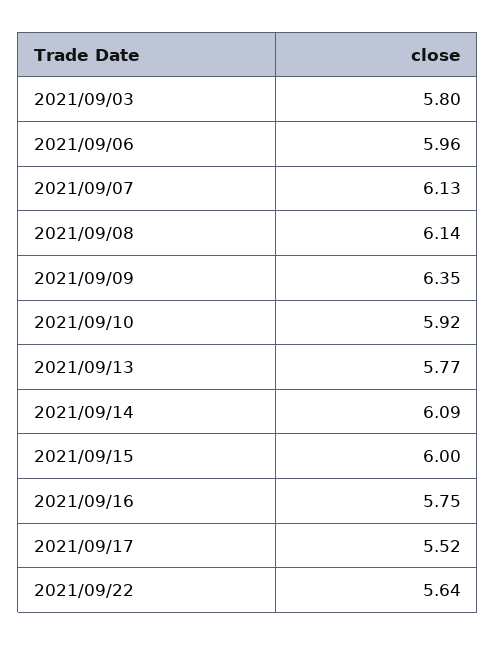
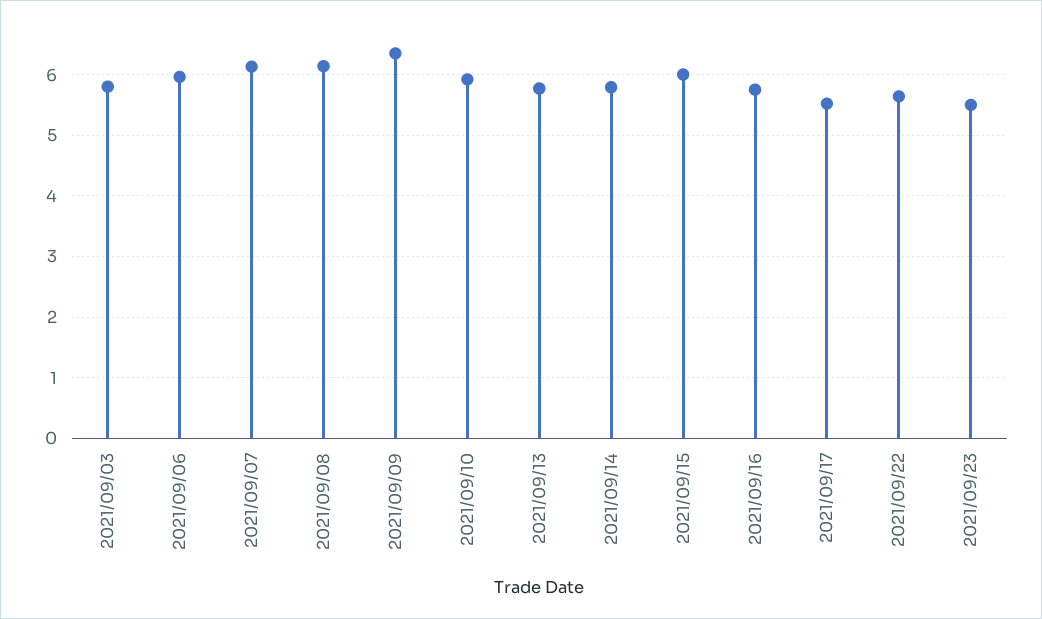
2021/09/14: 6.09 -> 5.8
2021/09/23: none -> 5.5

